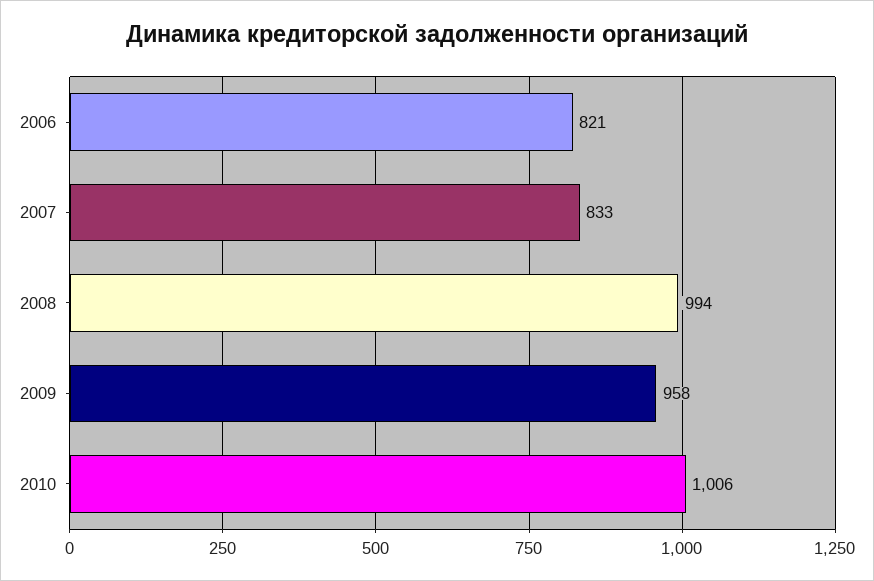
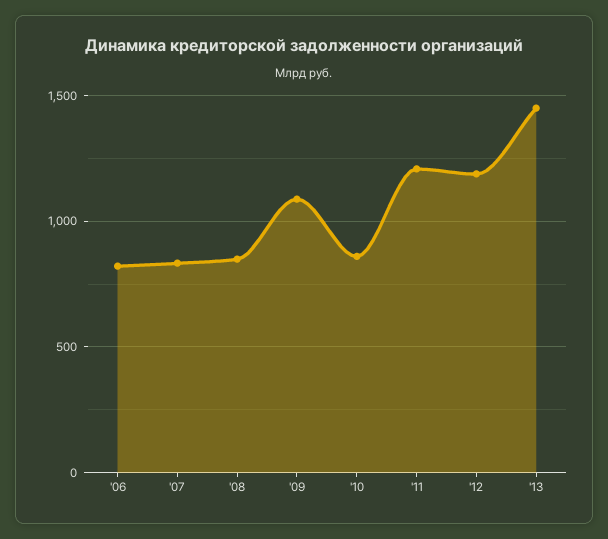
2008: 994 -> 850
2009: 958 -> 1100
2010: 1006 -> 850
'11: none -> 1200
'12: none -> 1200
'13: none -> 1450

